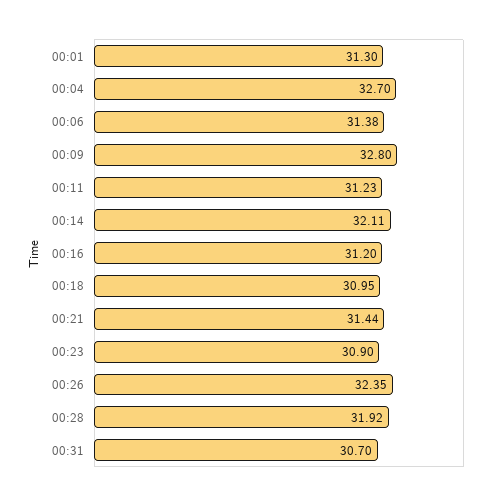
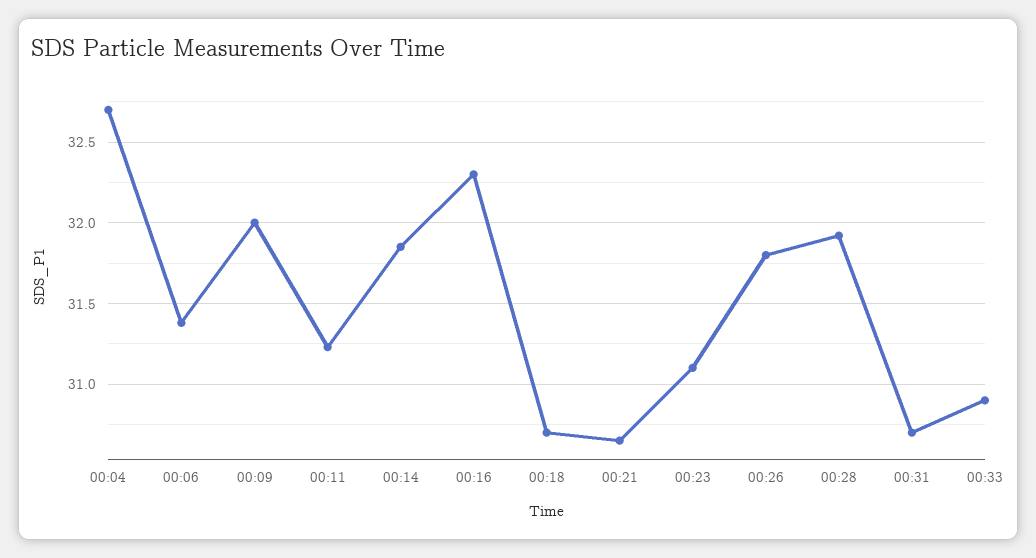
00:01: 31.3 -> none
00:09: 32.8 -> 32
00:14: 32.11 -> 31.85
00:16: 31.2 -> 32.3
00:18: 30.95 -> 30.7
00:21: 31.44 -> 30.65
00:23: 30.9 -> 31.1
00:26: 32.35 -> 31.8
00:33: none -> 30.9

